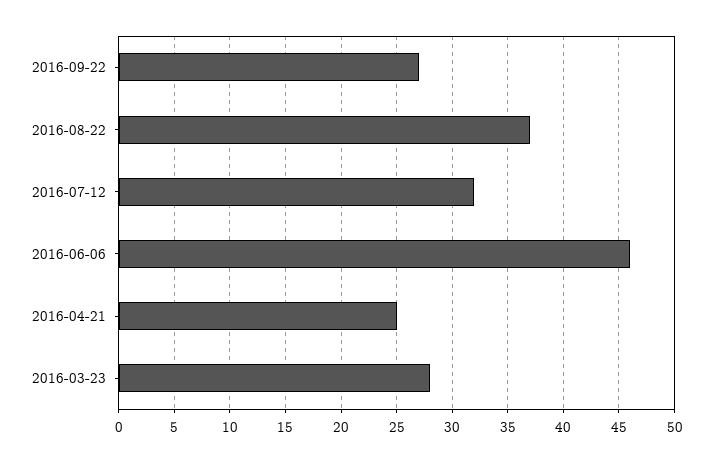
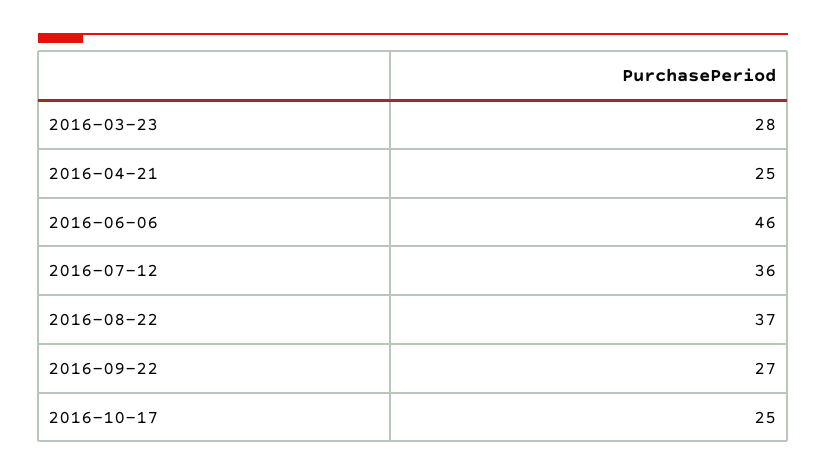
2016-07-12: 32 -> 36
2016-10-17: none -> 25

